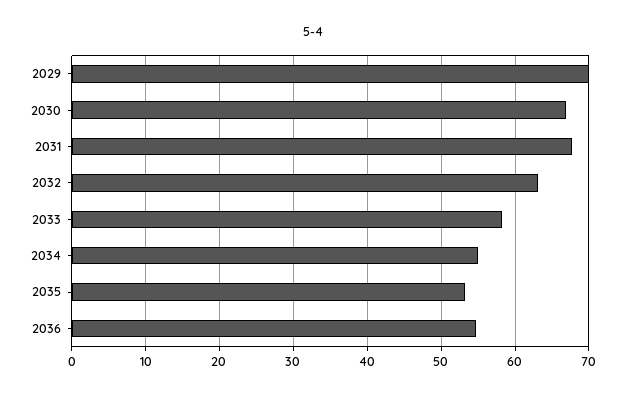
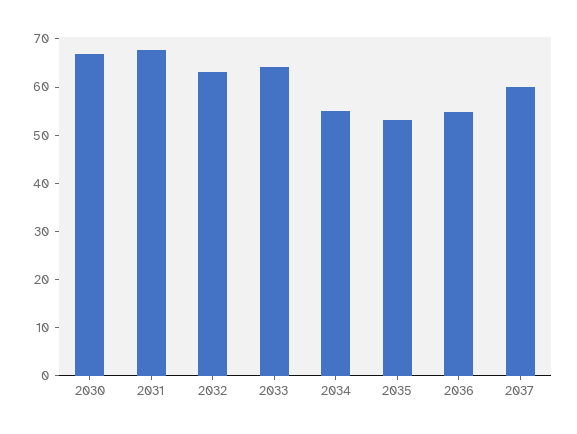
2029: 70 -> none
2033: 58 -> 64
2037: none -> 60

